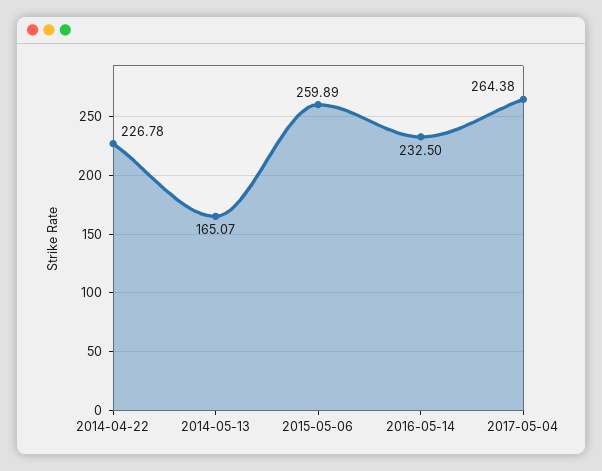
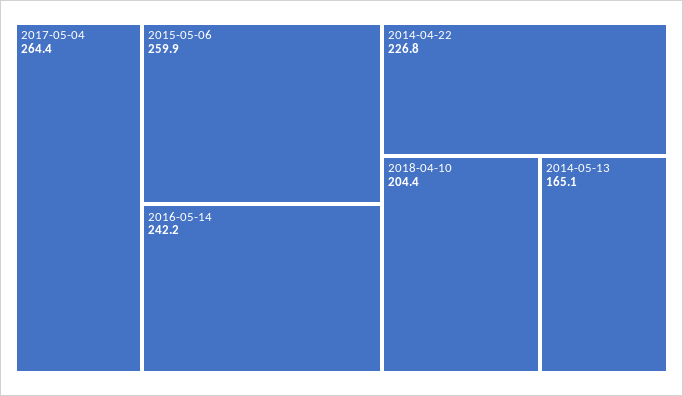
2016-05-14: 232.5 -> 242.2
2018-04-10: none -> 204.4

